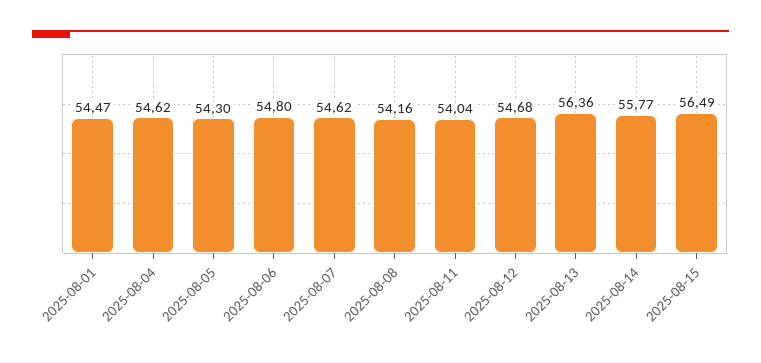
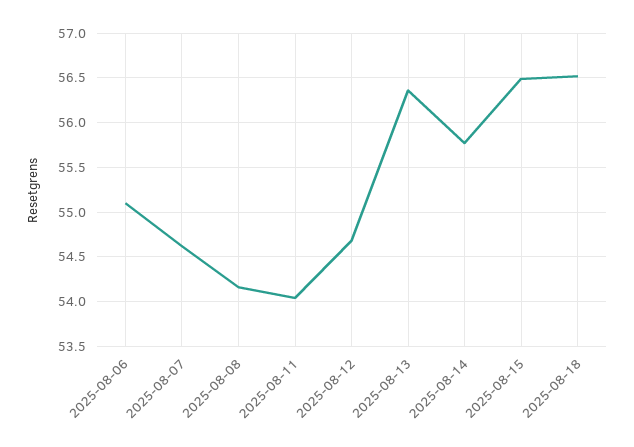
2025-08-01: 54.47 -> none
2025-08-04: 54.62 -> none
2025-08-05: 54.3 -> none
2025-08-06: 54.8 -> 55.1
2025-08-18: none -> 56.5

